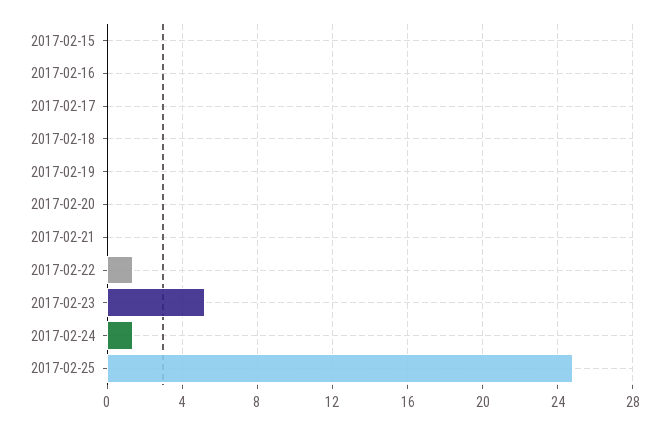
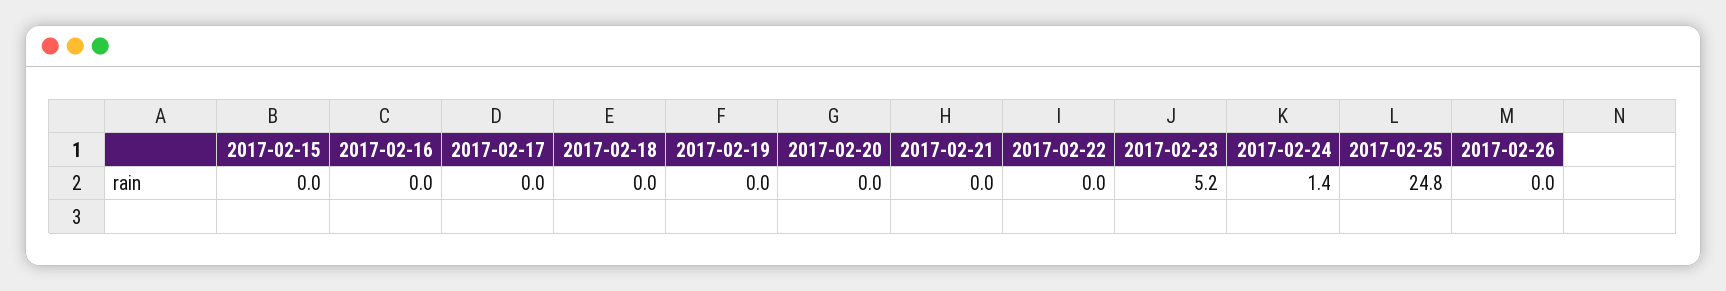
2017-02-22: 1.5 -> 0
2017-02-26: none -> 0

